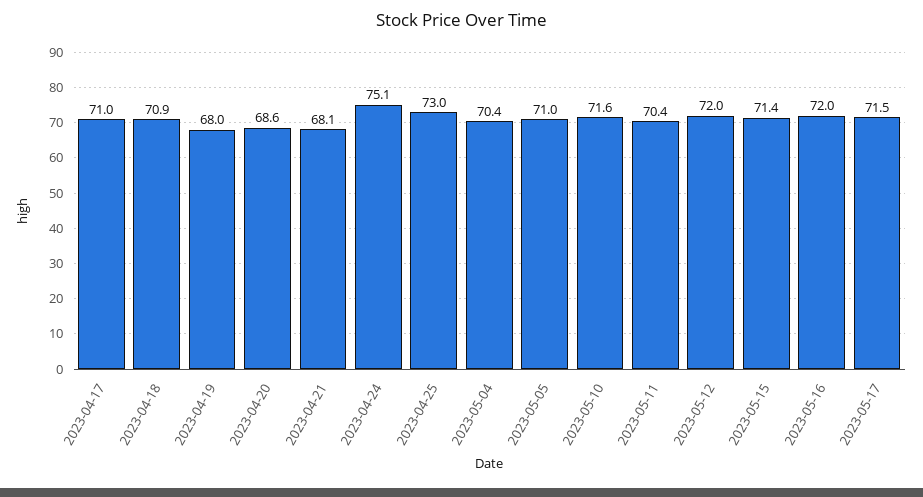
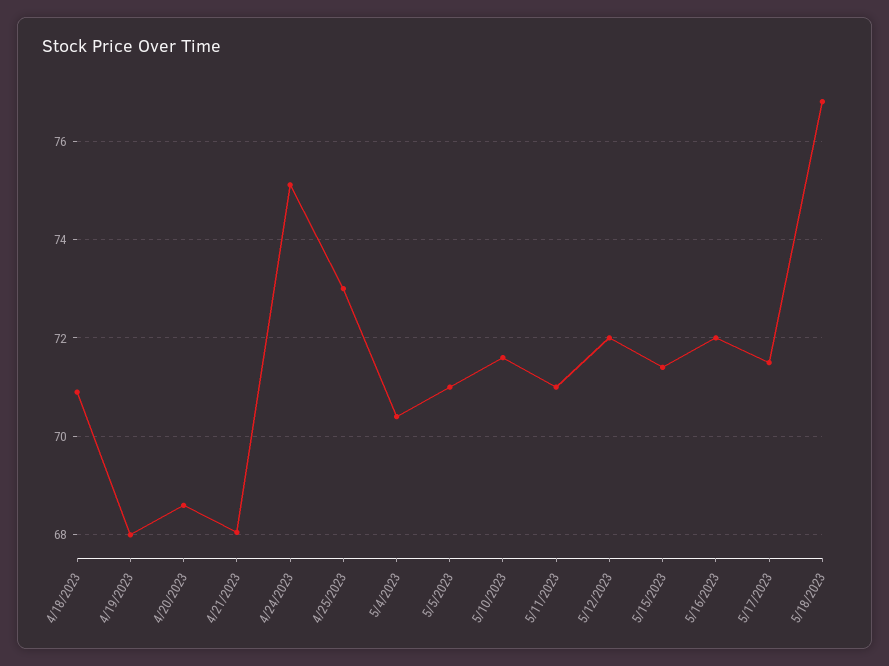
2023-04-17: 71 -> none
2023-05-11: 70.4 -> 71
5/18/2023: none -> 76.8

